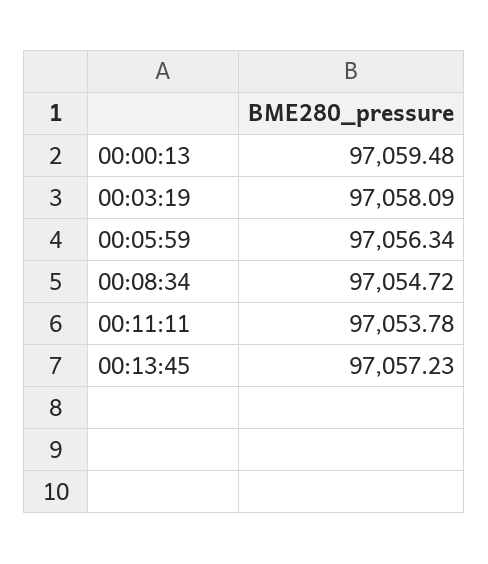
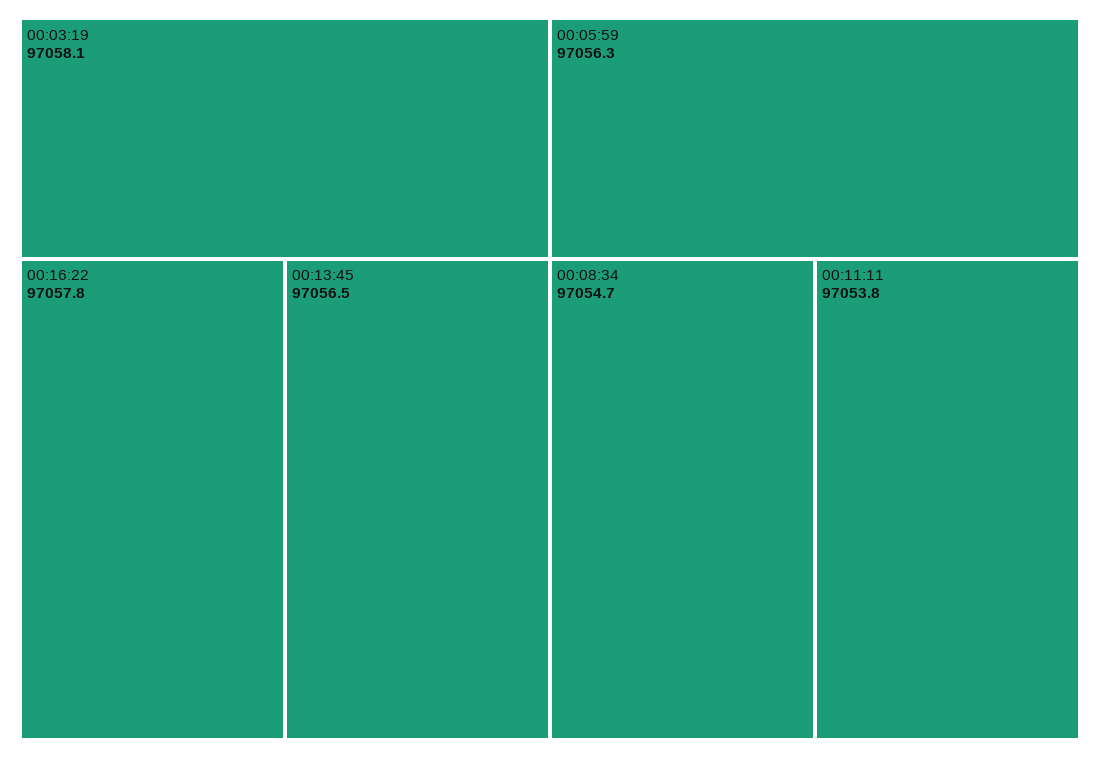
00:00:13: 97059.48 -> none
00:13:45: 97057.23 -> 97056.5
00:16:22: none -> 97057.8

